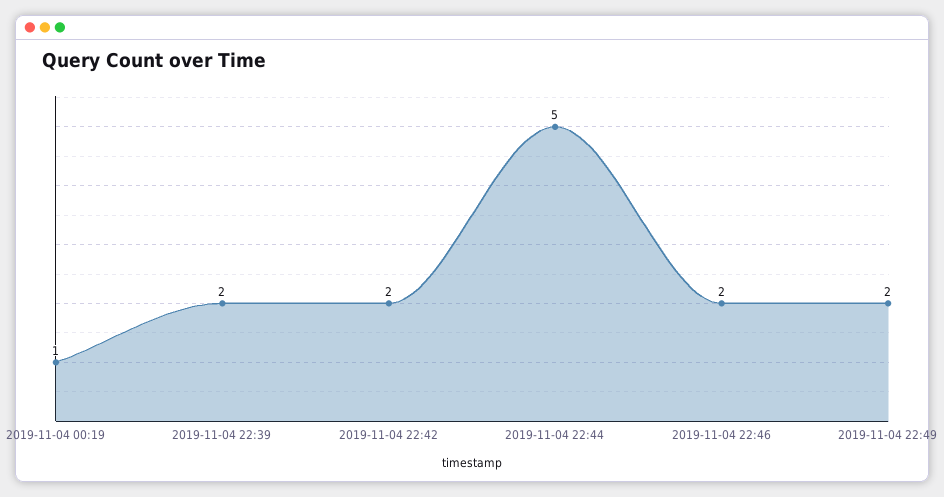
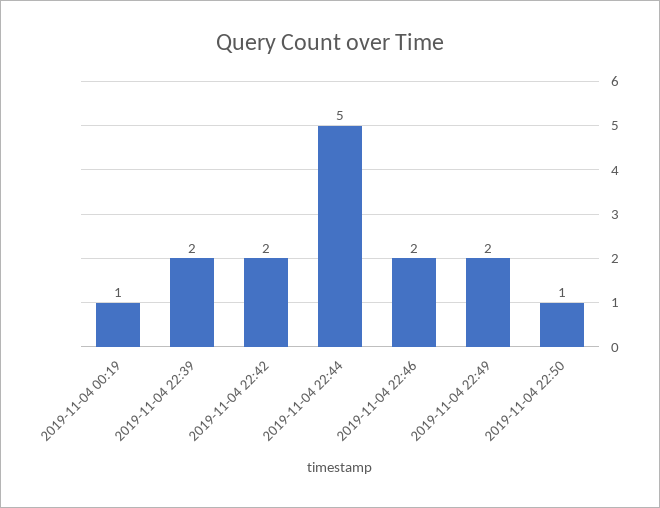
2019-11-04 22:50: none -> 1

